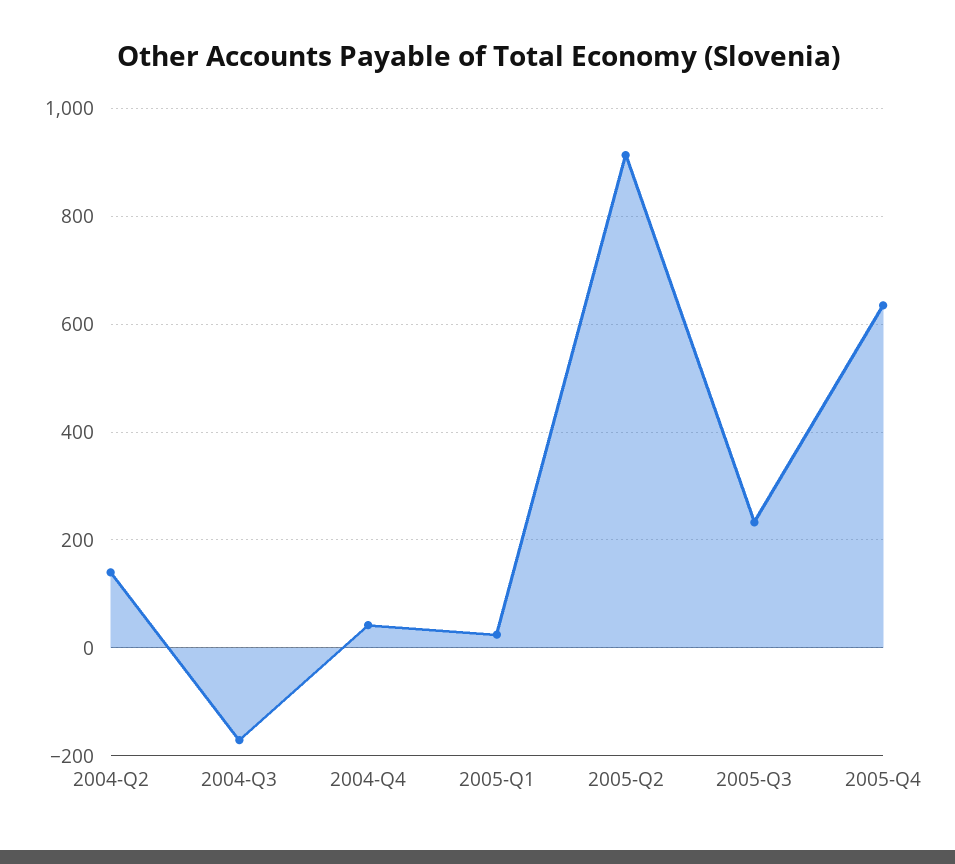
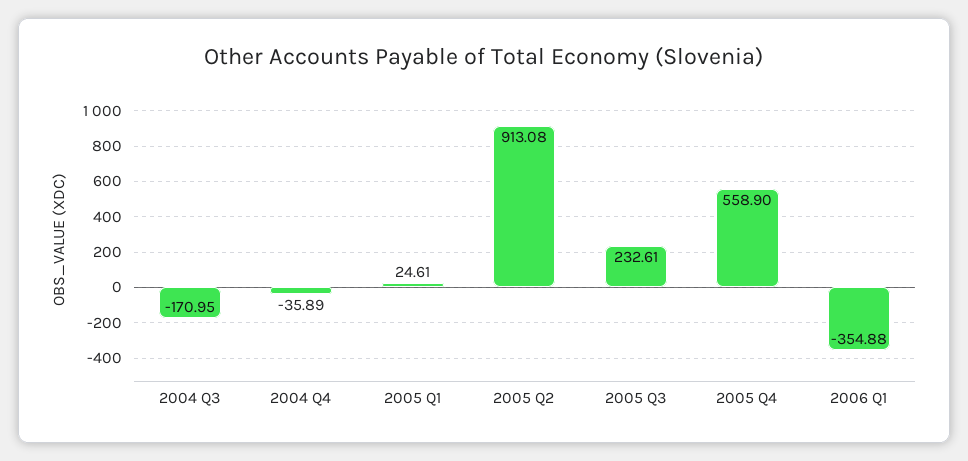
2004-Q2: 140 -> none
2004-Q4: 40 -> -35.89
2005-Q4: 640 -> 558.9
2006 Q1: none -> -354.88

